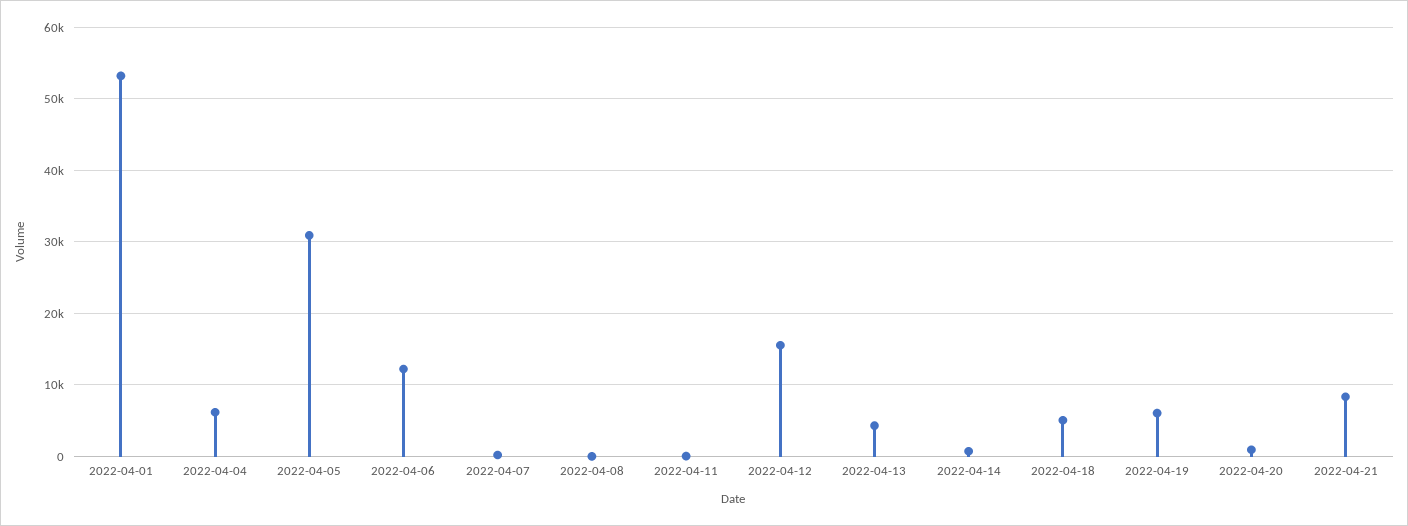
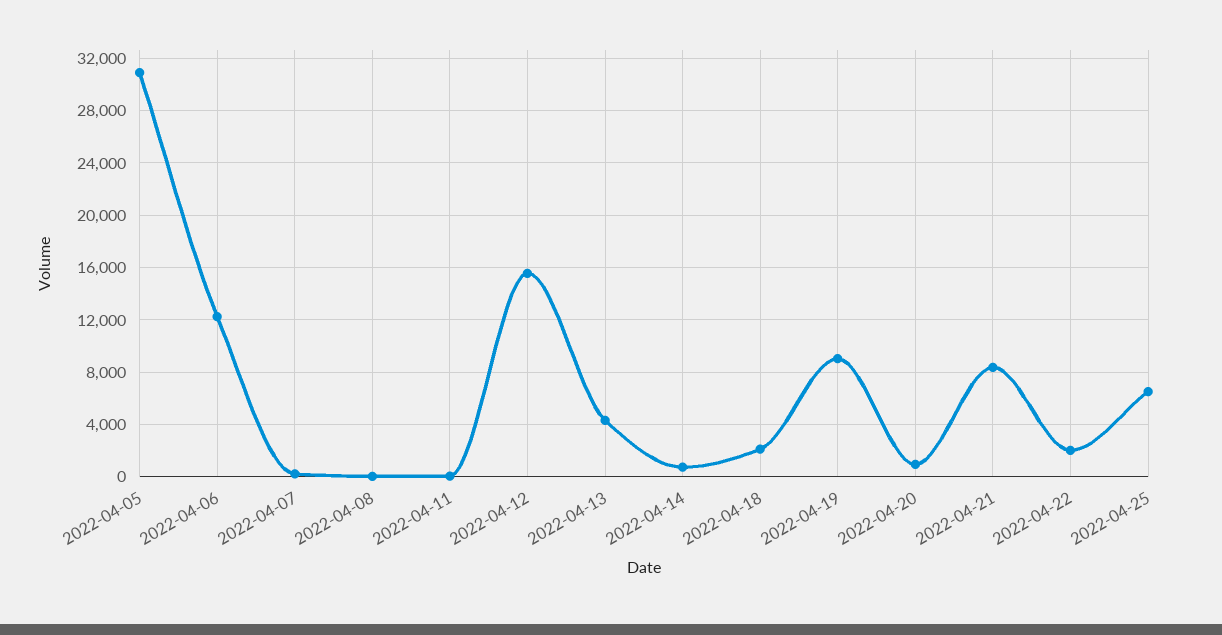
2022-04-01: 53000 -> none
2022-04-04: 6000 -> none
2022-04-18: 5000 -> 2000
2022-04-19: 6000 -> 9000
2022-04-22: none -> 2000
2022-04-25: none -> 6500

